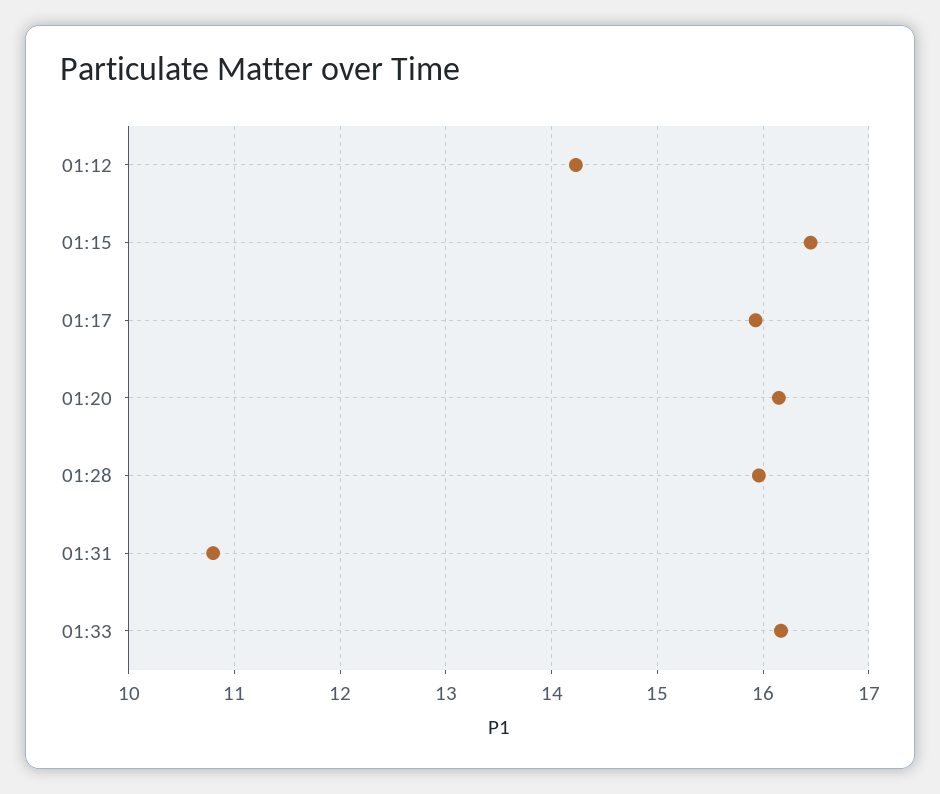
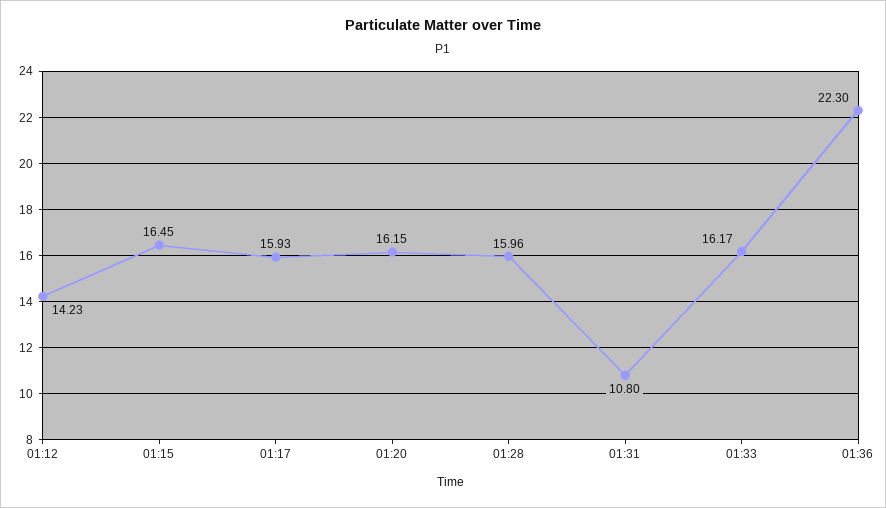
01:36: none -> 22.3

